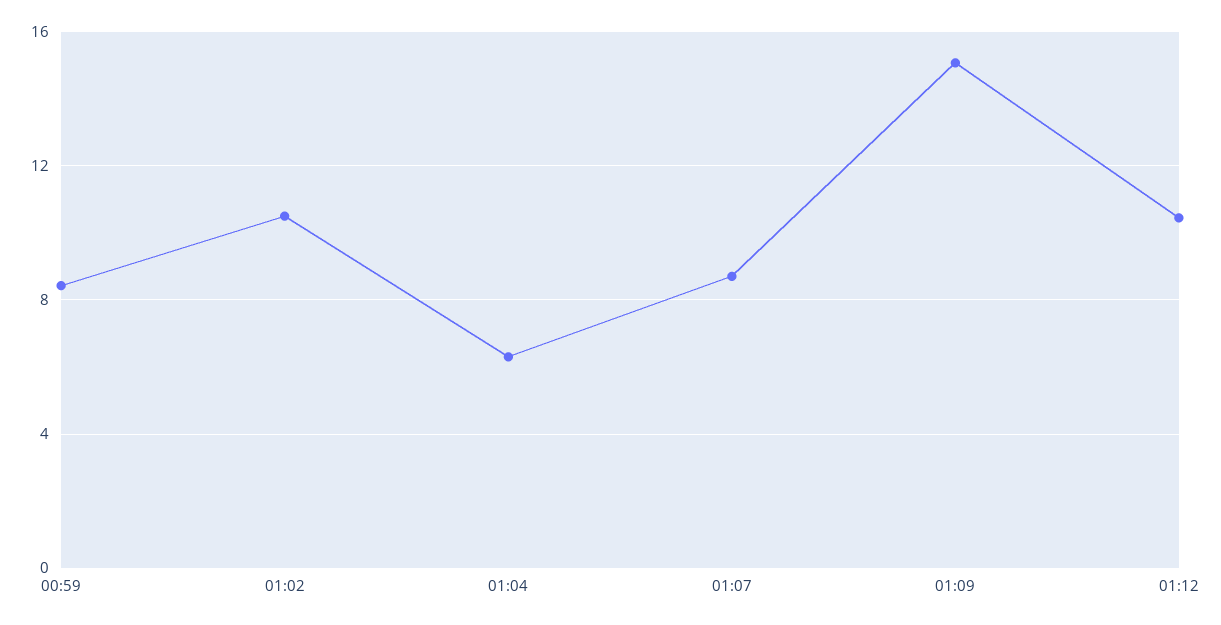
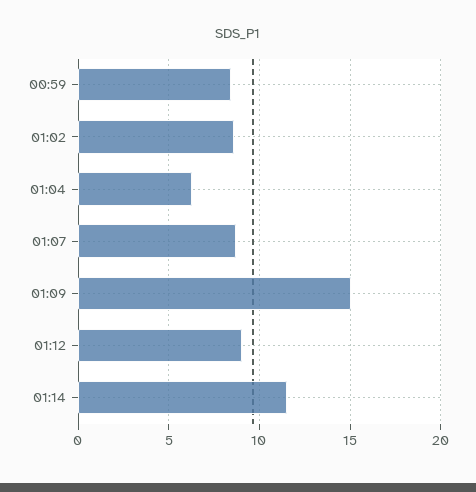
01:02: 10.5 -> 8.5
01:12: 10.5 -> 9
01:14: none -> 11.5

